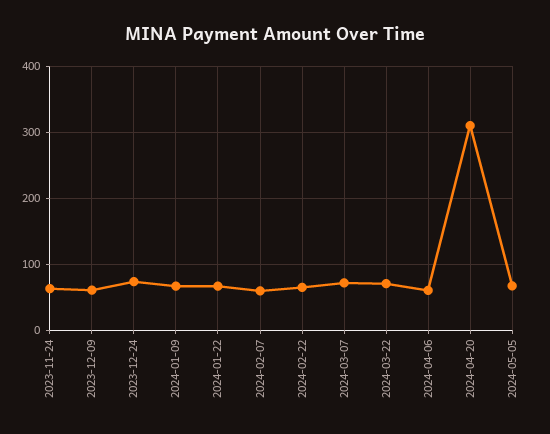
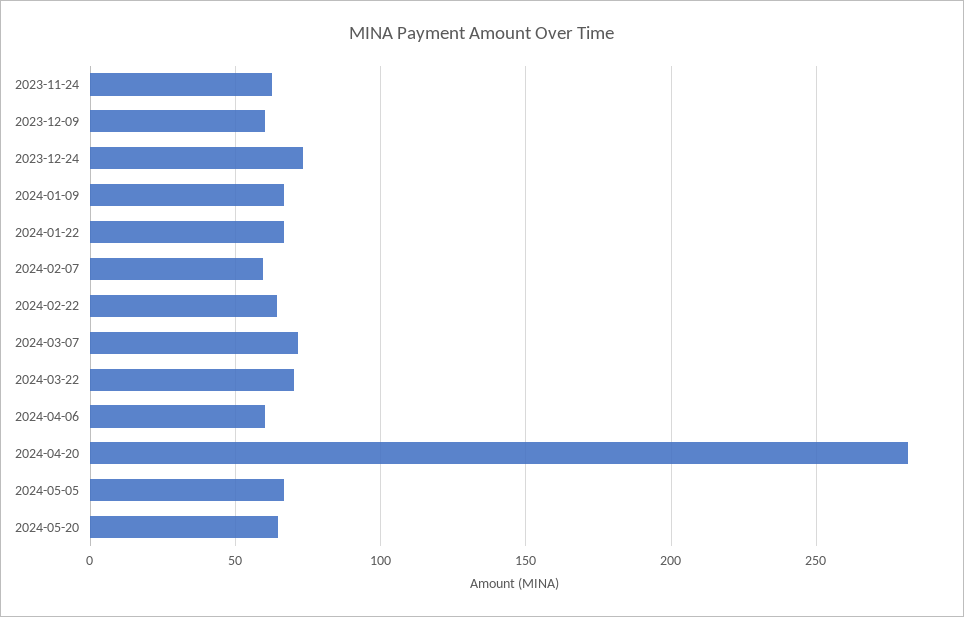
2024-04-20: 310 -> 280
2024-05-20: none -> 65

